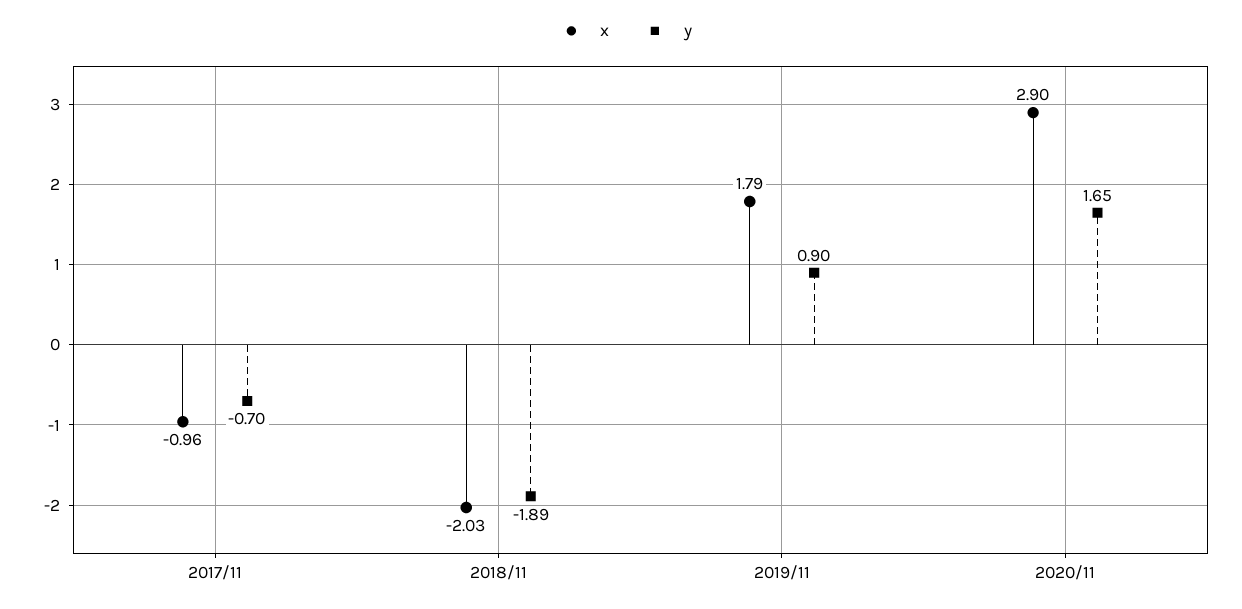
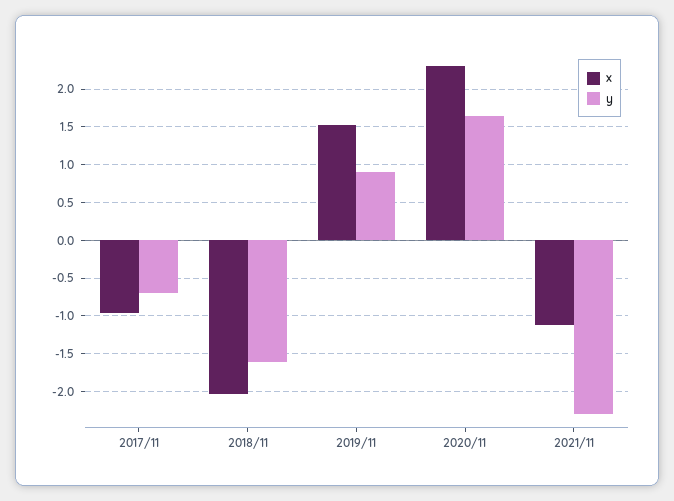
y, 2018/11: -1.89 -> -1.6
x, 2019/11: 1.79 -> 1.5
x, 2020/11: 2.9 -> 2.3
x, 2021/11: none -> -1.1
y, 2021/11: none -> -2.3

